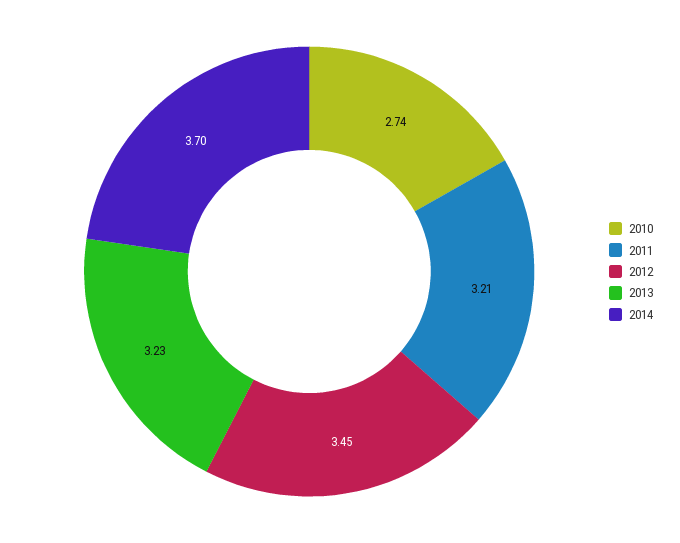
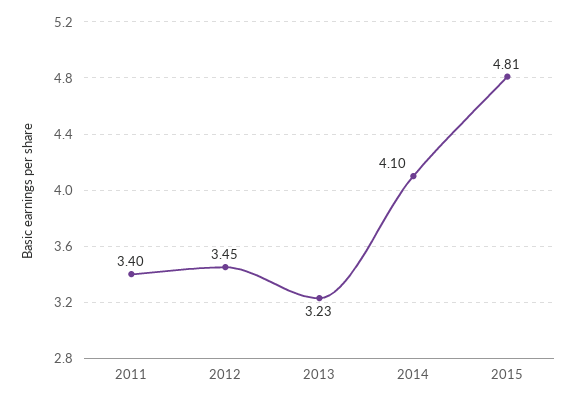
2010: 2.74 -> none
2011: 3.21 -> 3.4
2014: 3.7 -> 4.1
2015: none -> 4.81

